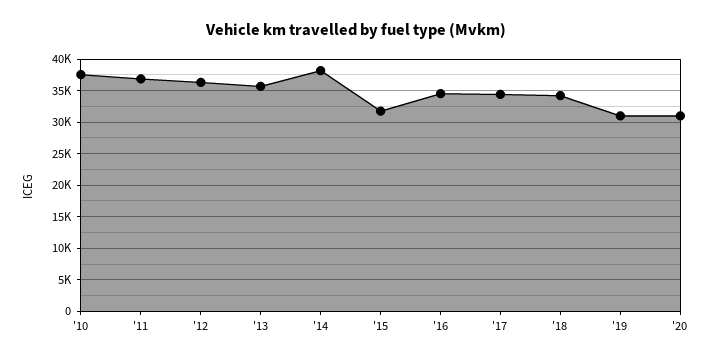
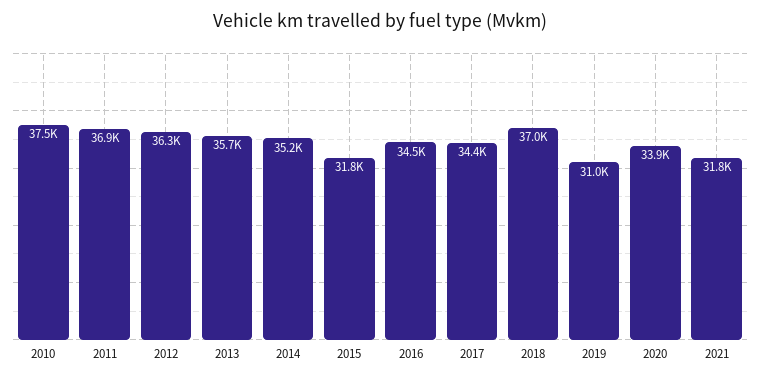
'14: 38000 -> 35200
'18: 34000 -> 37000
'20: 31000 -> 33900
2021: none -> 31800

